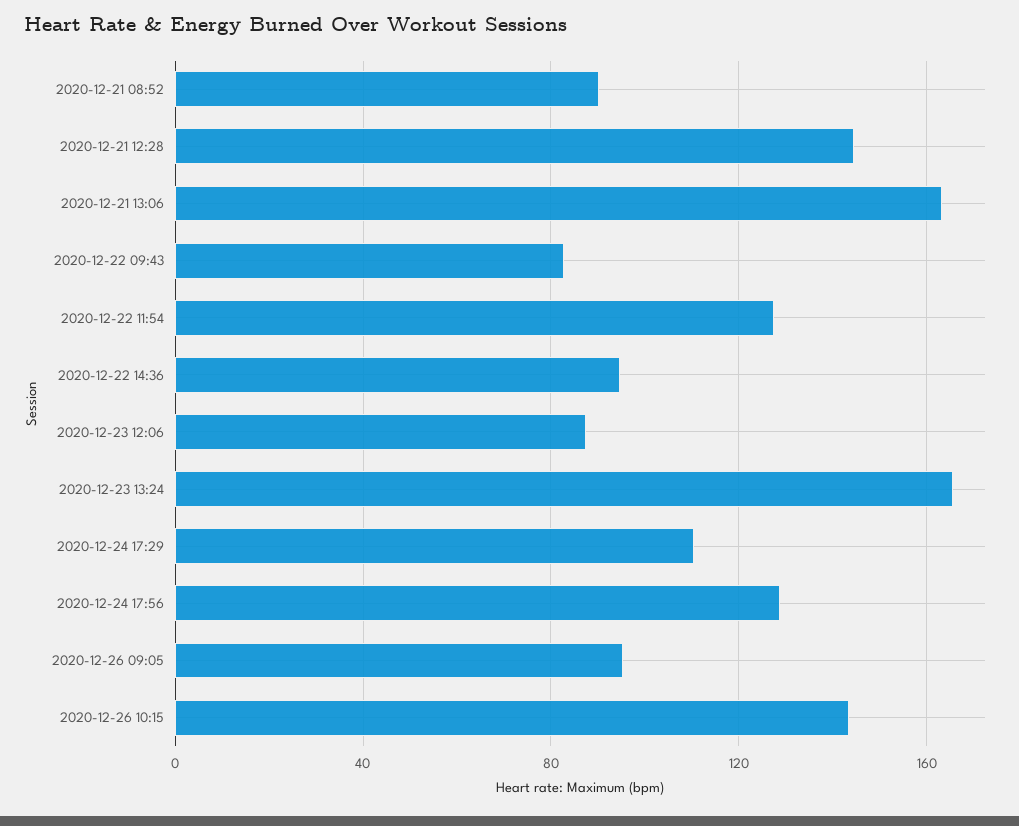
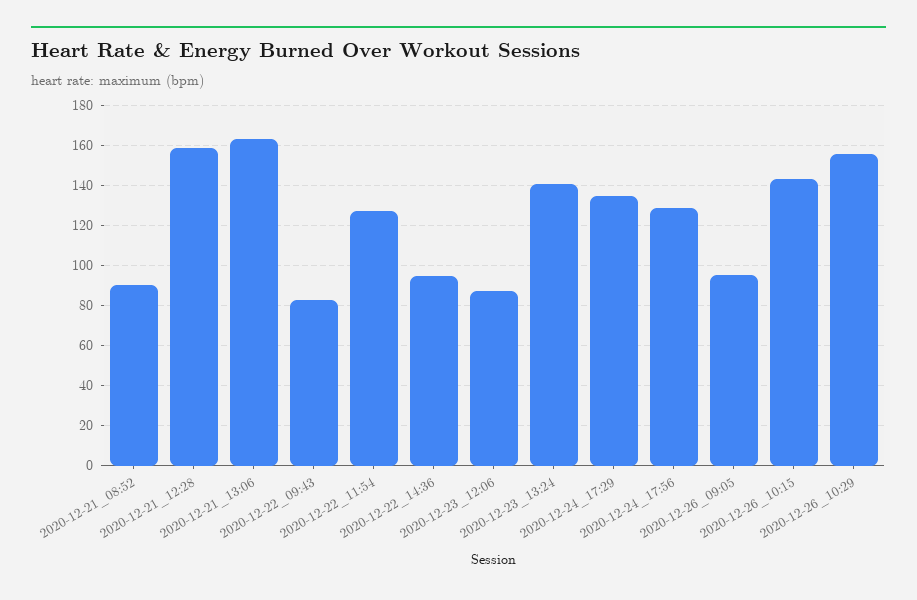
2020-12-21 12:28: 145 -> 160
2020-12-23 13:24: 165 -> 140
2020-12-24 17:29: 110 -> 135
2020-12-26_10:29: none -> 155

